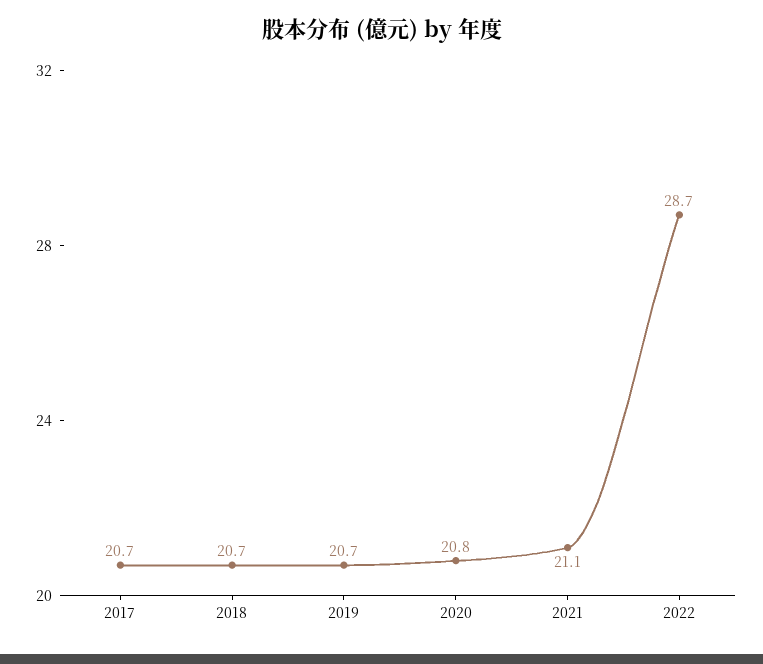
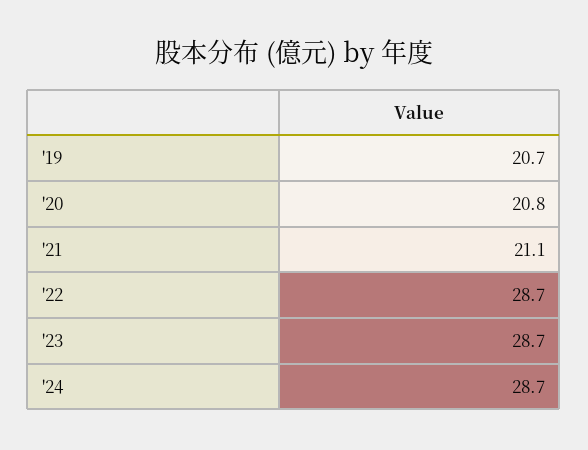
2017: 20.7 -> none
2018: 20.7 -> none
'23: none -> 28.7
'24: none -> 28.7

